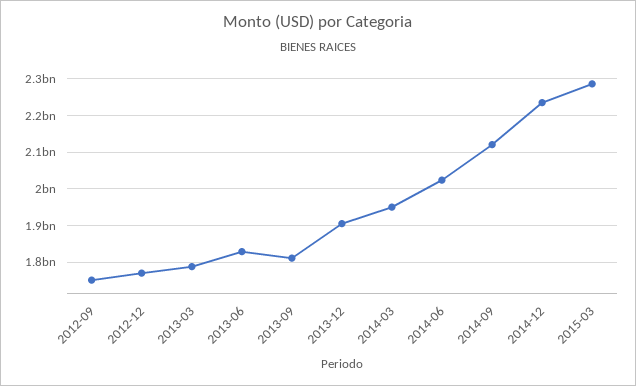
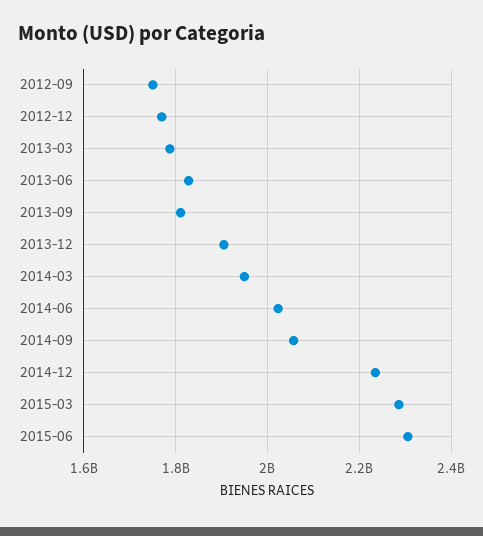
2014-09: 2120000000 -> 2060000000
2015-06: none -> 2300000000

